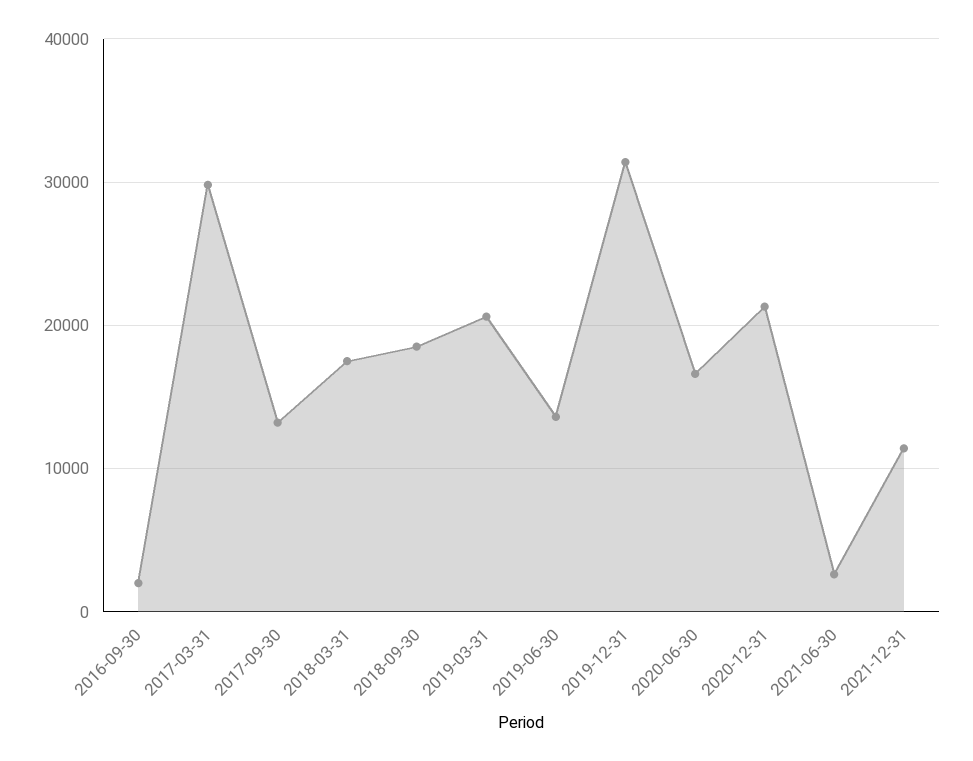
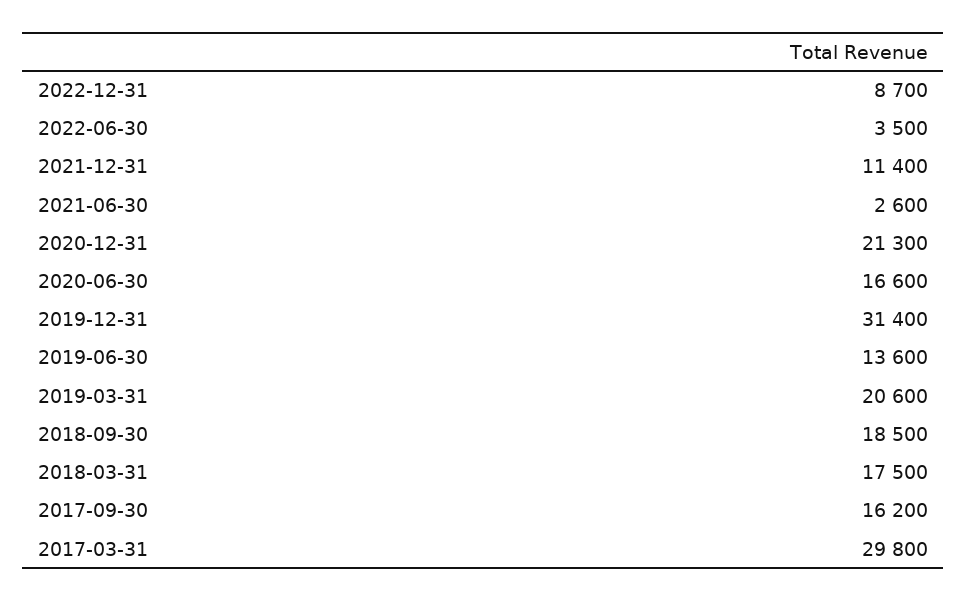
2016-09-30: 2000 -> none
2017-09-30: 13000 -> 16200
2022-12-31: none -> 8700
2022-06-30: none -> 3500

